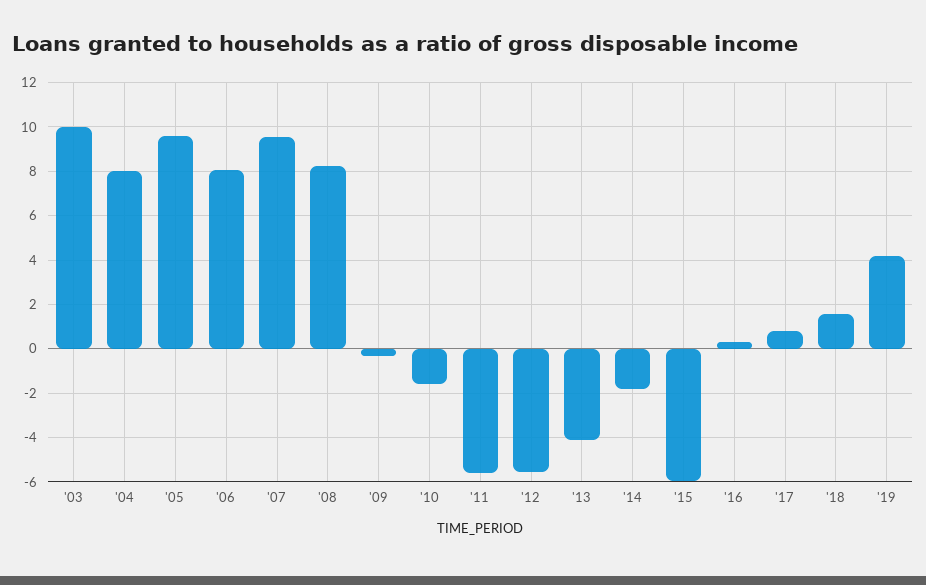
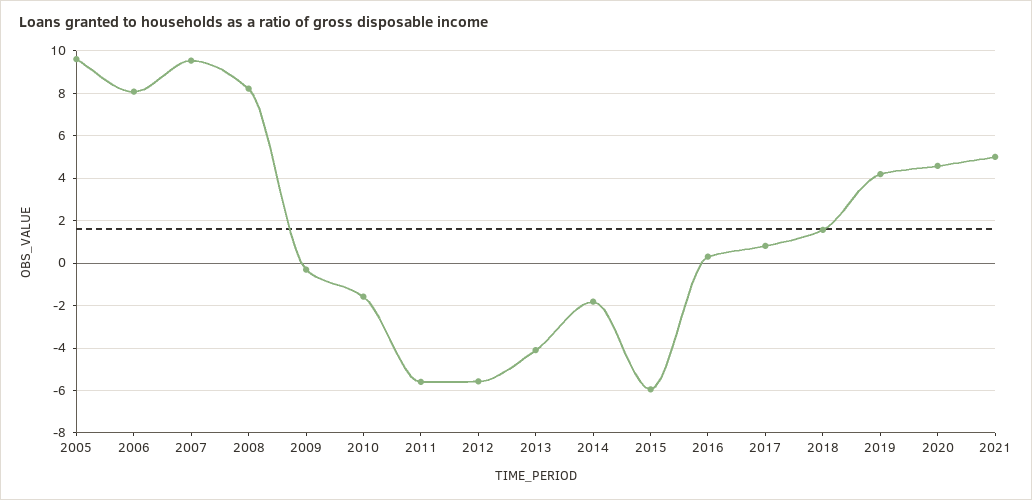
'03: 10 -> none
'04: 8 -> none
2020: none -> 4.5
2021: none -> 5

